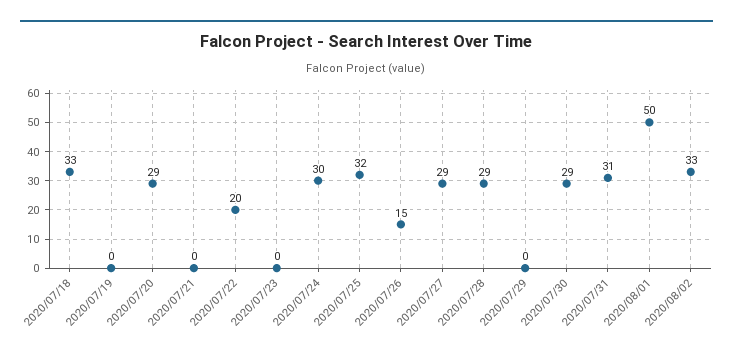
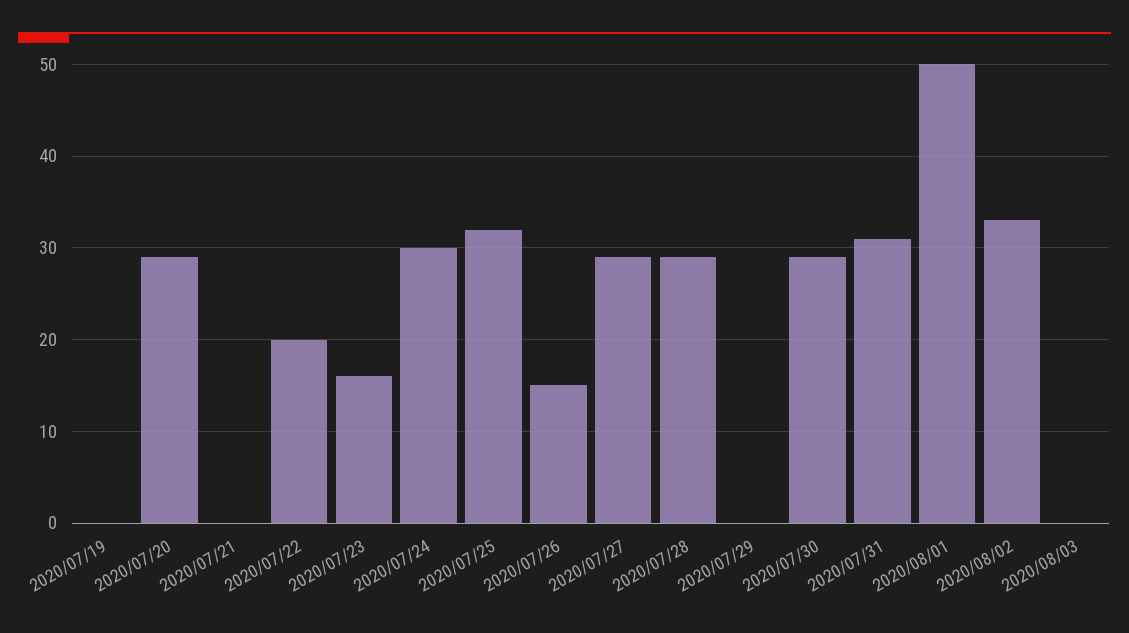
2020/07/18: 33 -> none
2020/07/23: 0 -> 16
2020/08/03: none -> 0

